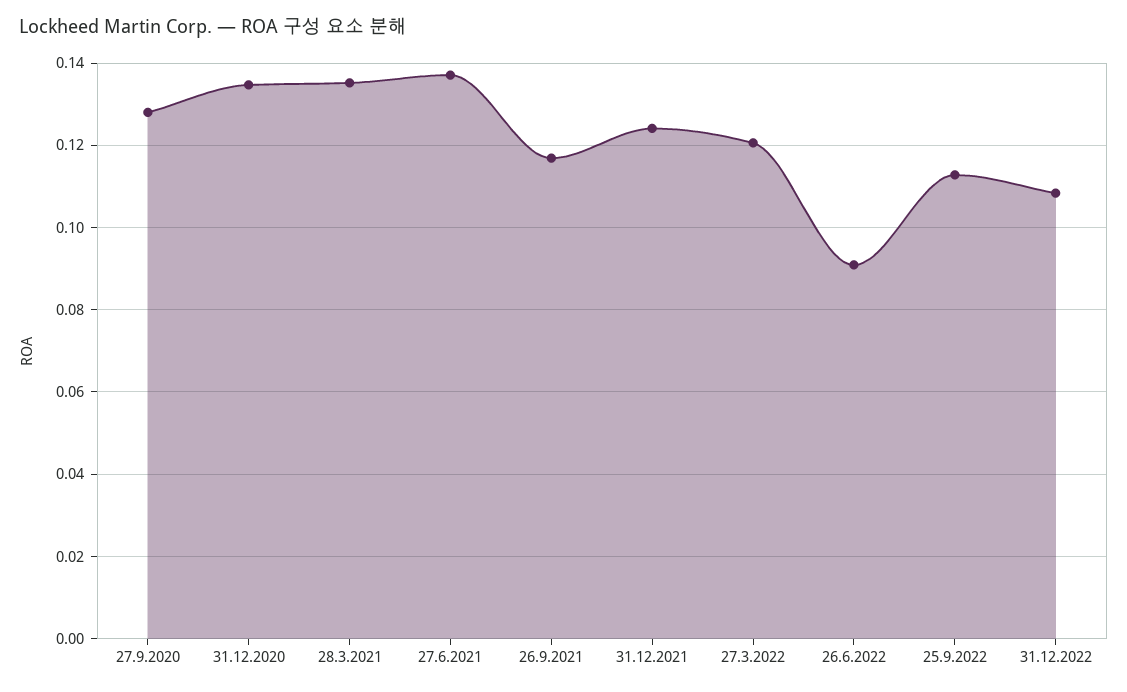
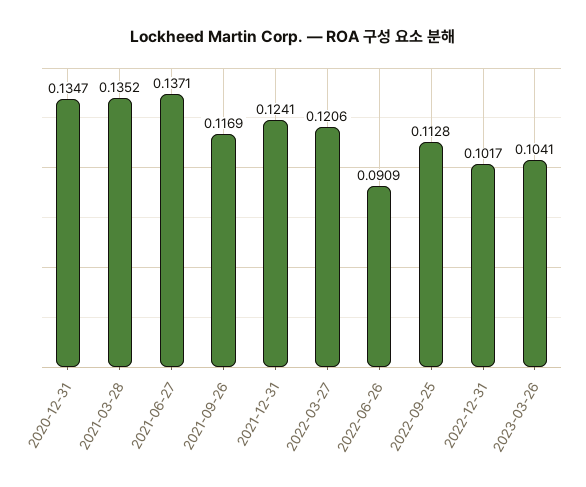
27.9.2020: 0.128 -> none
31.12.2022: 0.108 -> 0.1017
2023-03-26: none -> 0.1041

